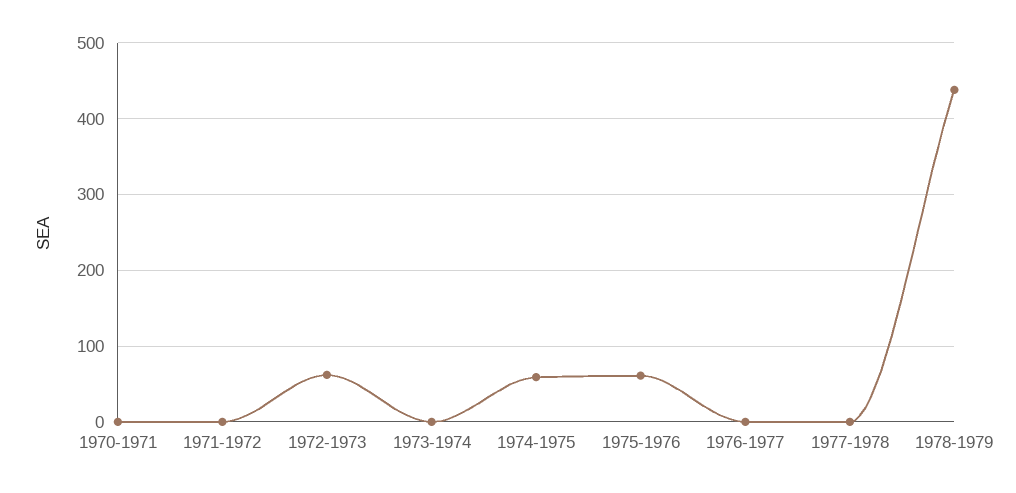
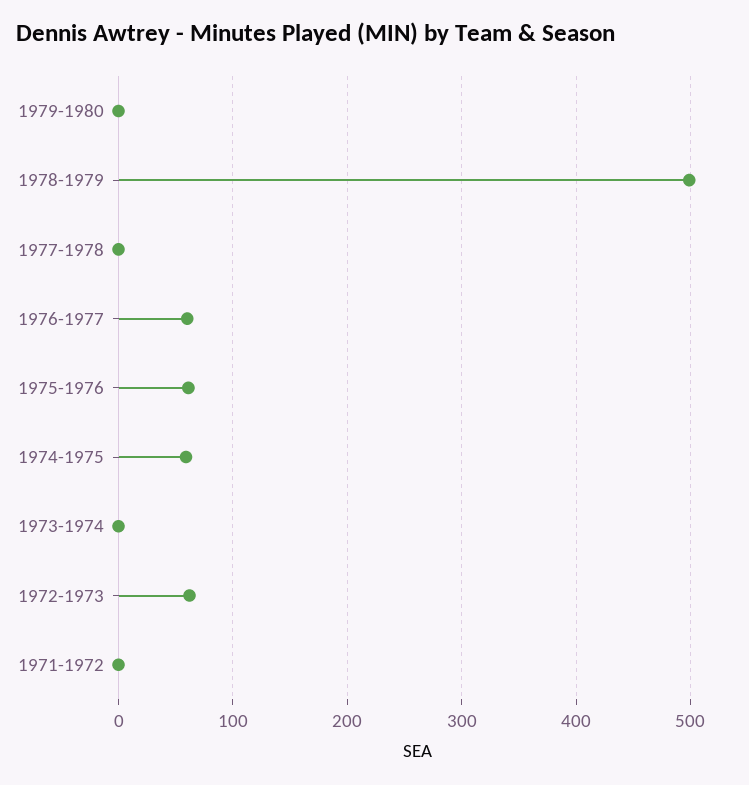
1970-1971: 0 -> none
1976-1977: 0 -> 60
1978-1979: 440 -> 500
1979-1980: none -> 0

